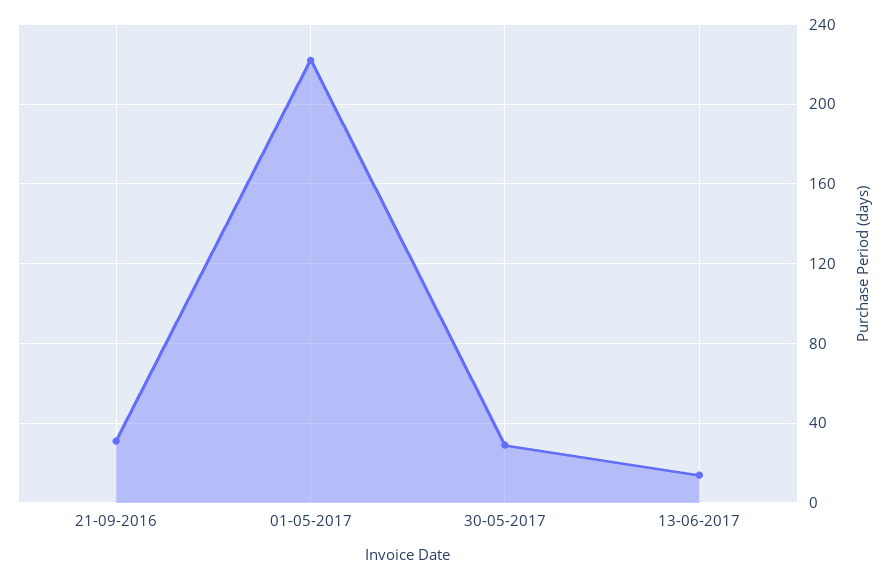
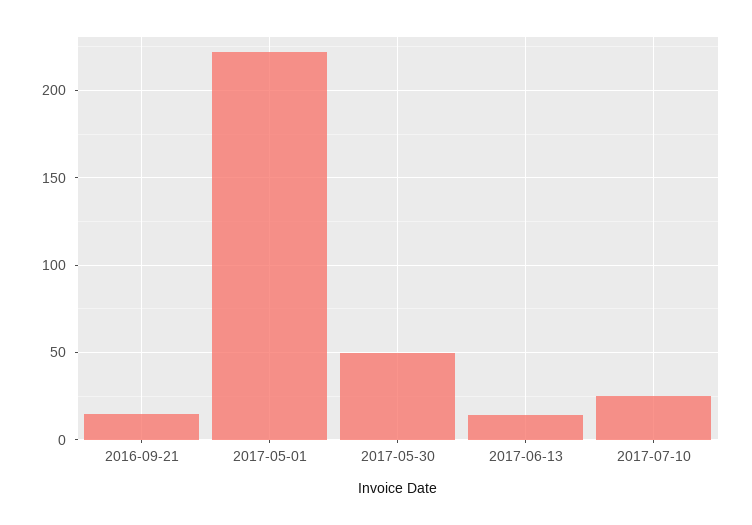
21-09-2016: 30 -> 15
30-05-2017: 30 -> 50
2017-07-10: none -> 25

